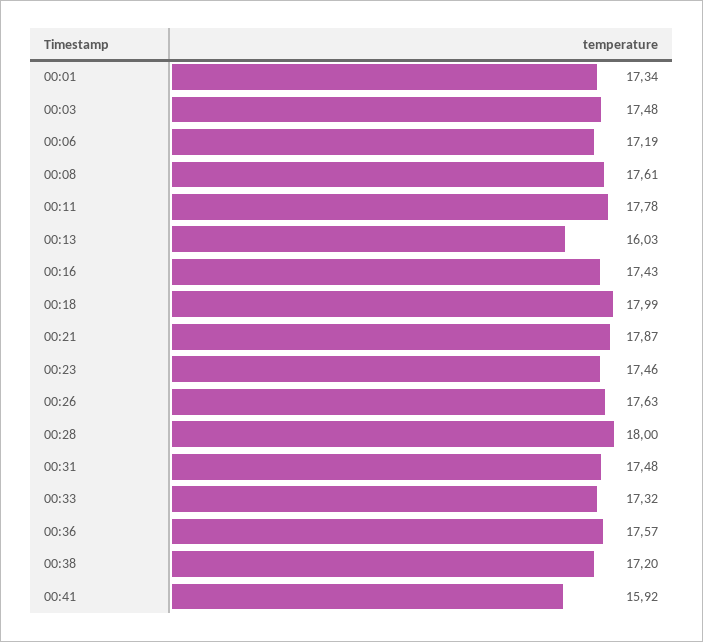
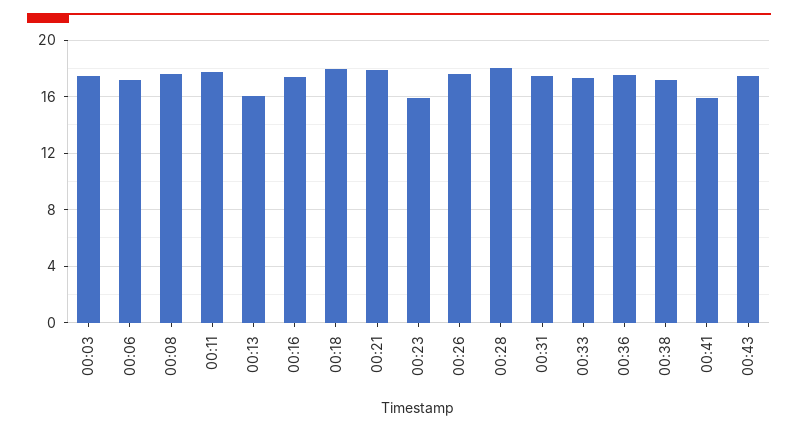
00:01: 17.34 -> none
00:23: 17.46 -> 16
00:43: none -> 17.5

